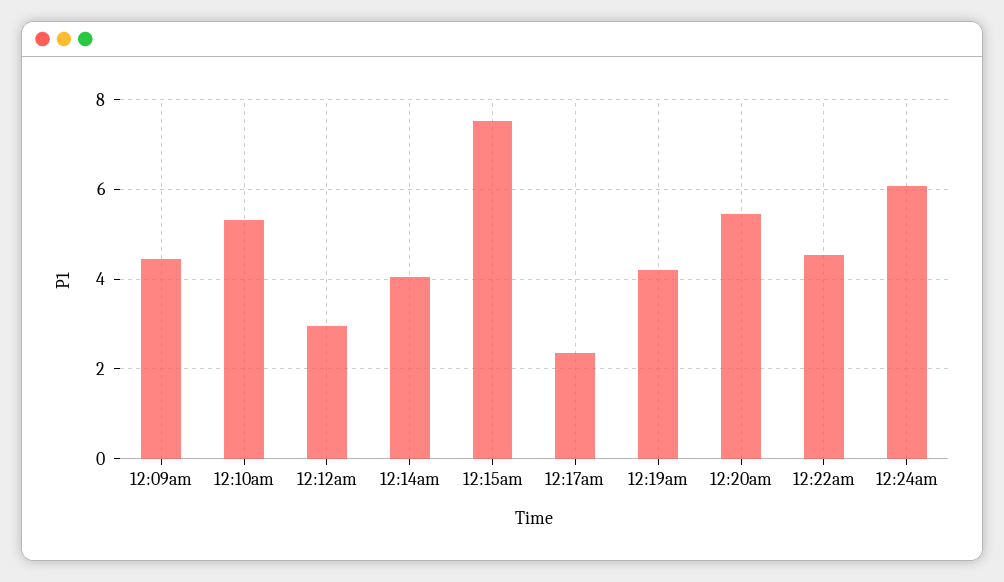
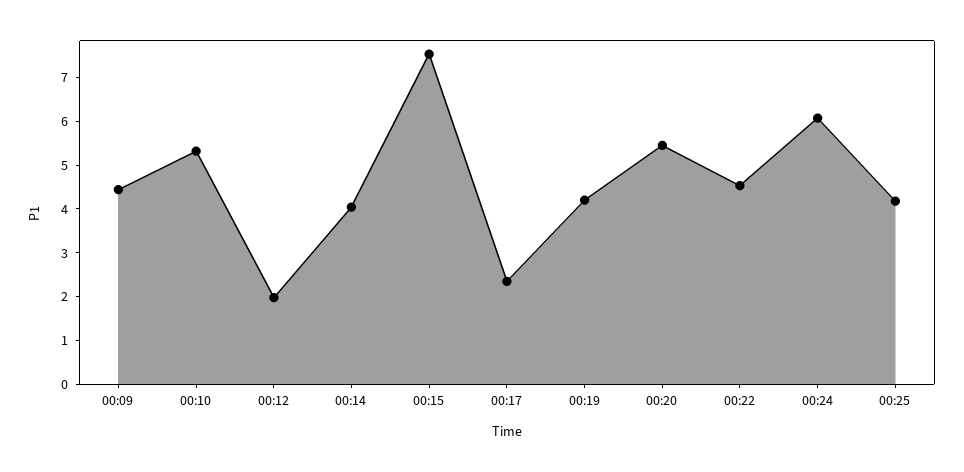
12:12am: 3 -> 2
00:25: none -> 4.2

